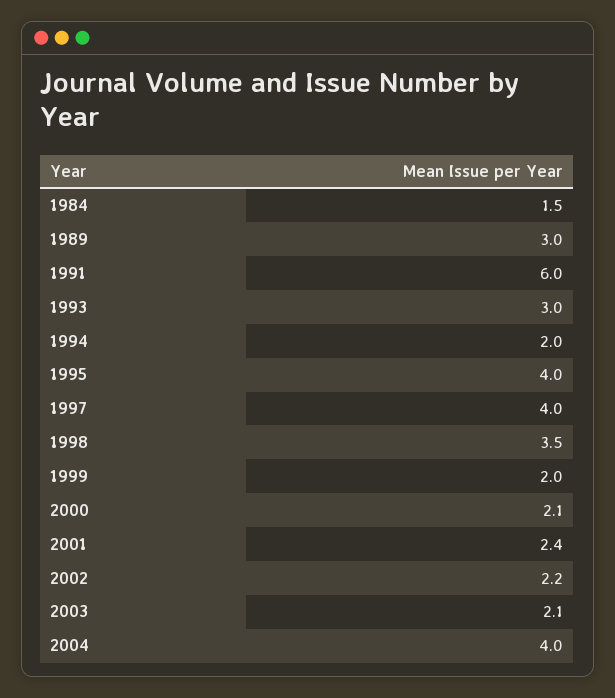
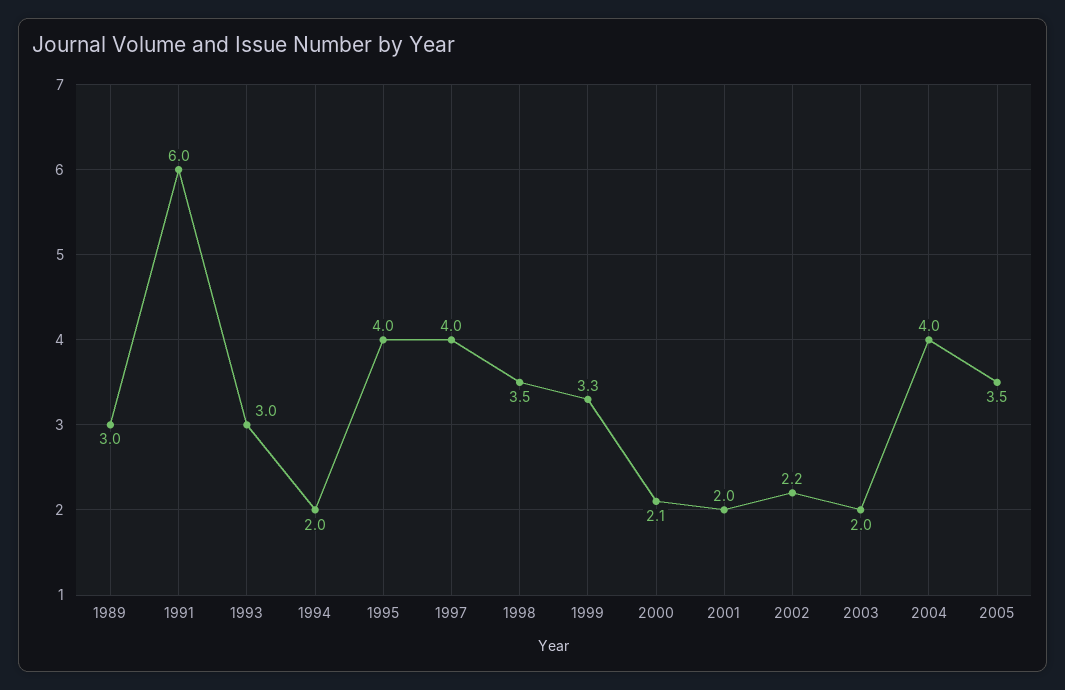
1984: 1.5 -> none
1999: 2 -> 3.3
2001: 2.4 -> 2
2003: 2.1 -> 2
2005: none -> 3.5

